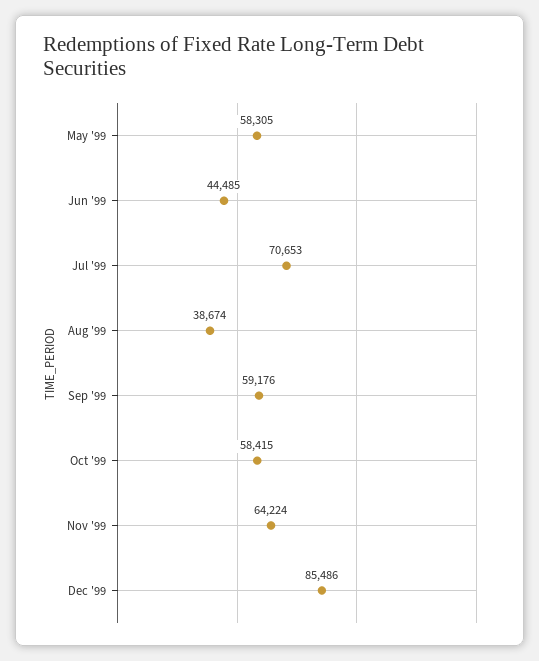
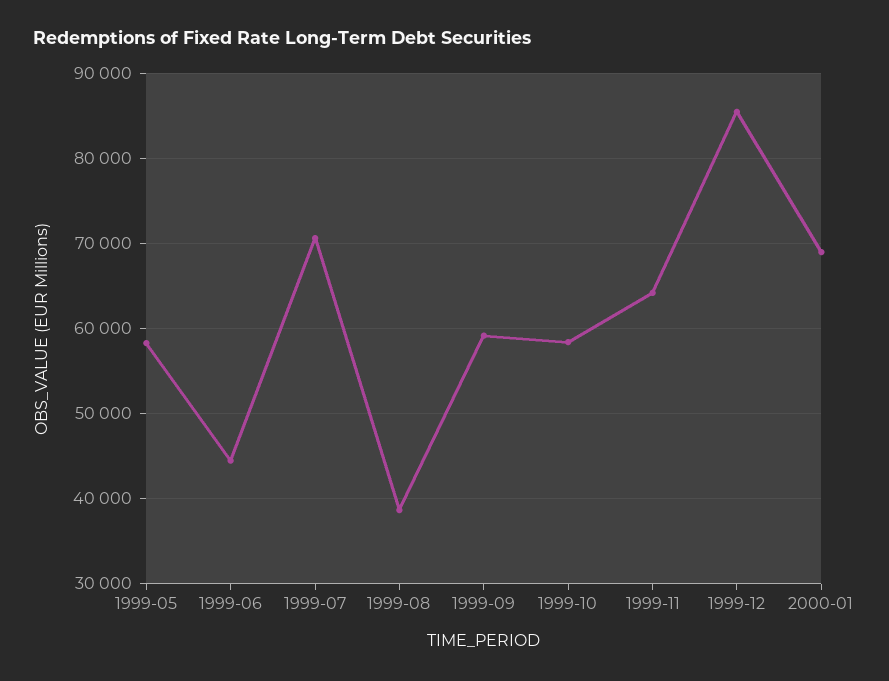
2000-01: none -> 69000

